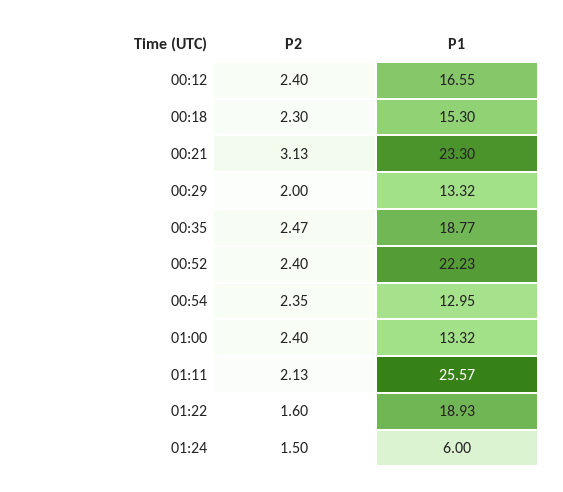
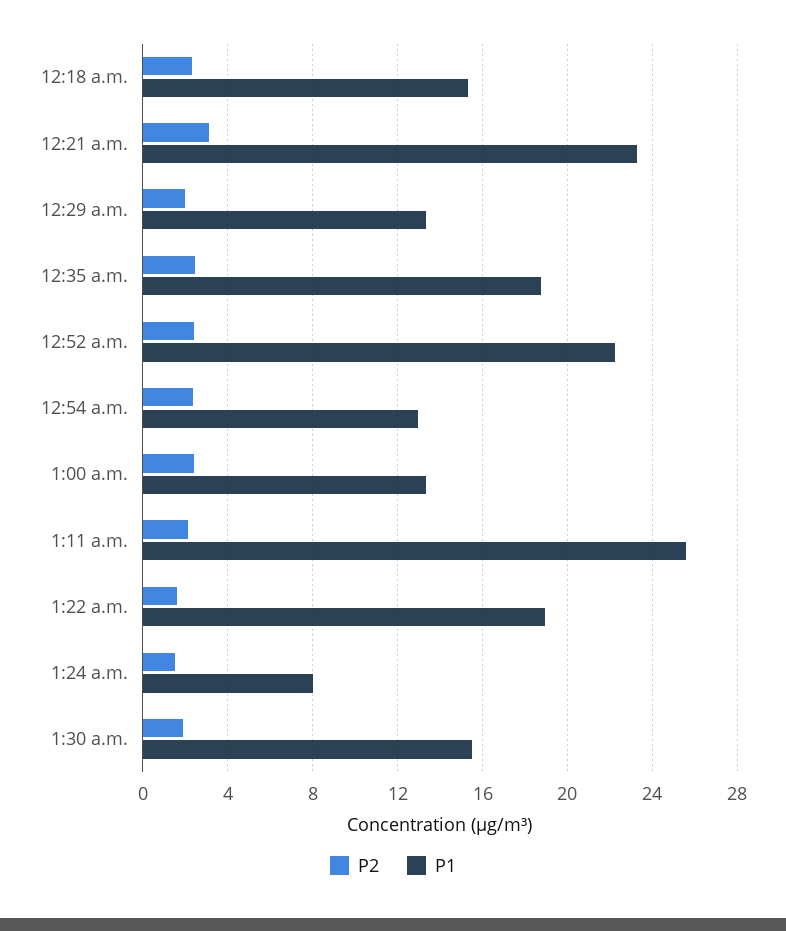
P2, 00:12: 2.4 -> none
P1, 00:12: 16.55 -> none
P1, 01:24: 6 -> 8
P2, 1:30 a.m.: none -> 2
P1, 1:30 a.m.: none -> 15.5

